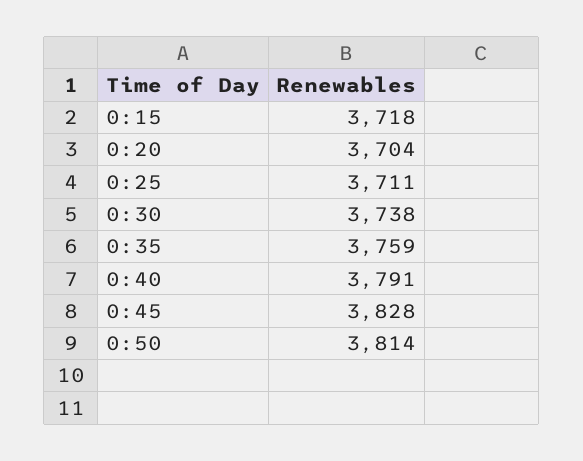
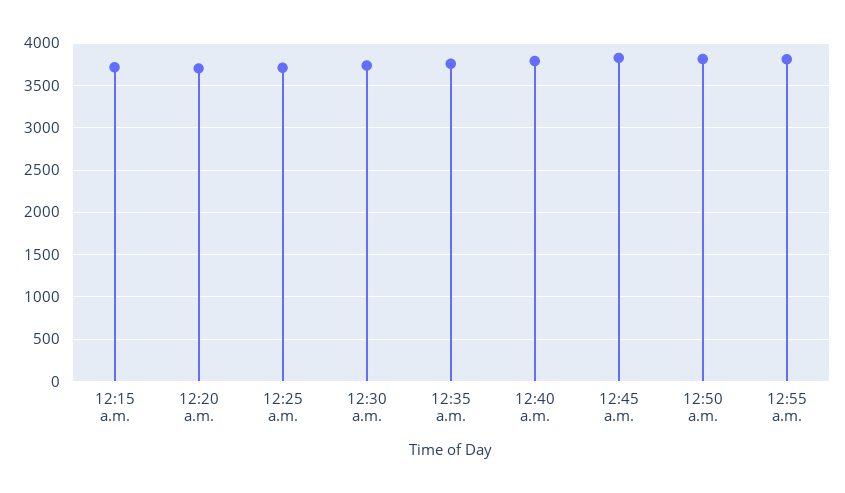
12:55 a.m.: none -> 3800

